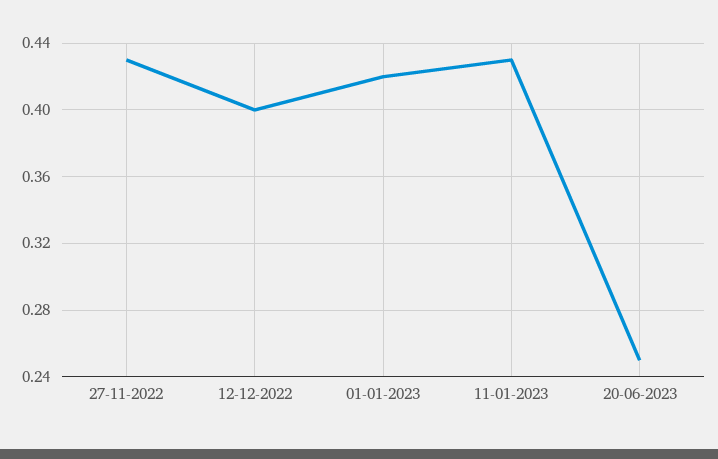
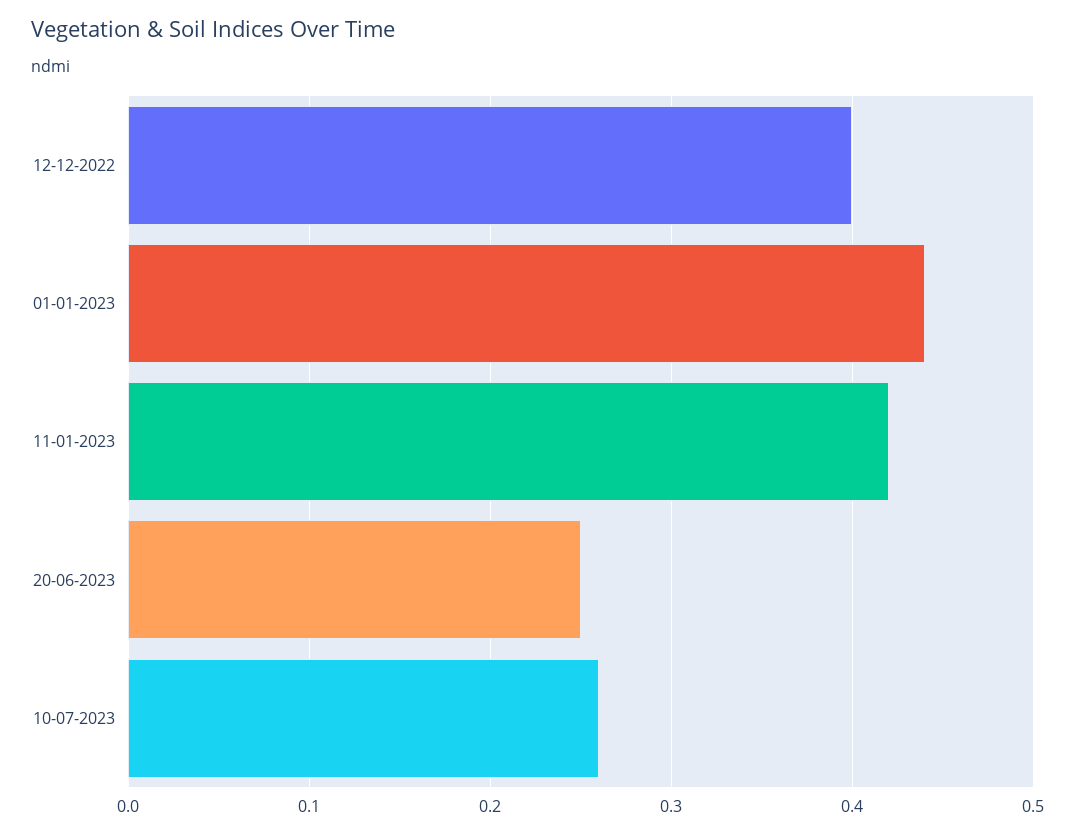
27-11-2022: 0.43 -> none
01-01-2023: 0.42 -> 0.44
11-01-2023: 0.43 -> 0.42
10-07-2023: none -> 0.26

